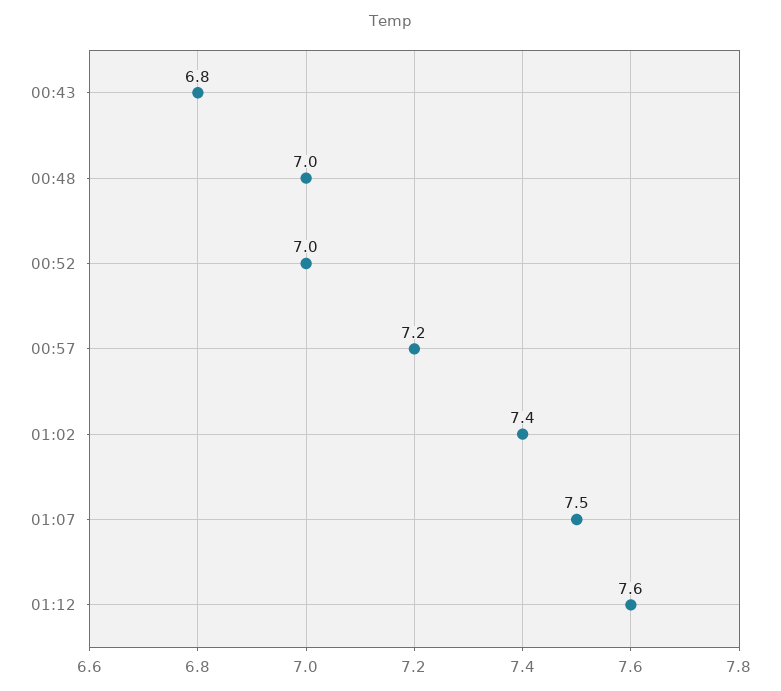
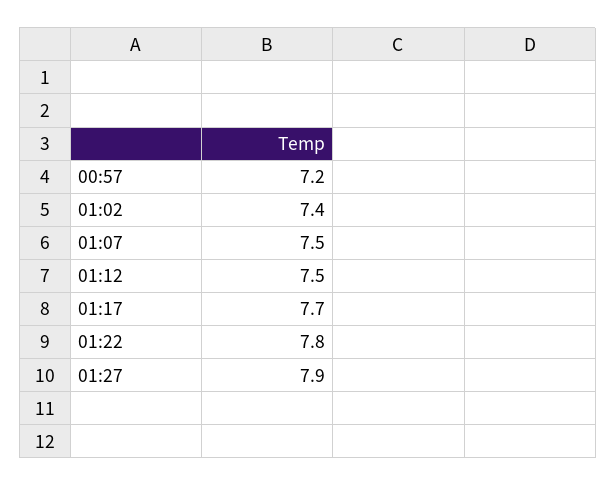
00:43: 6.8 -> none
00:48: 7 -> none
00:52: 7 -> none
01:12: 7.6 -> 7.5
01:17: none -> 7.7
01:22: none -> 7.8
01:27: none -> 7.9

